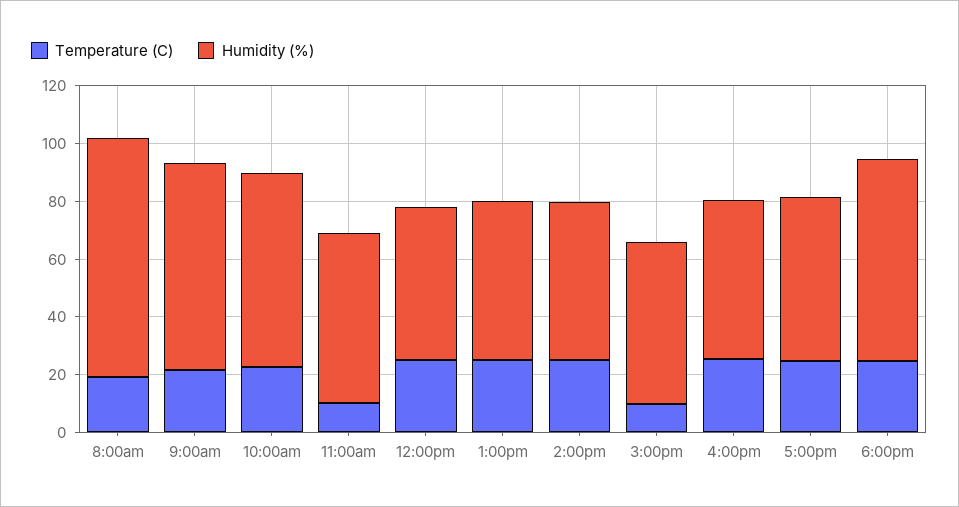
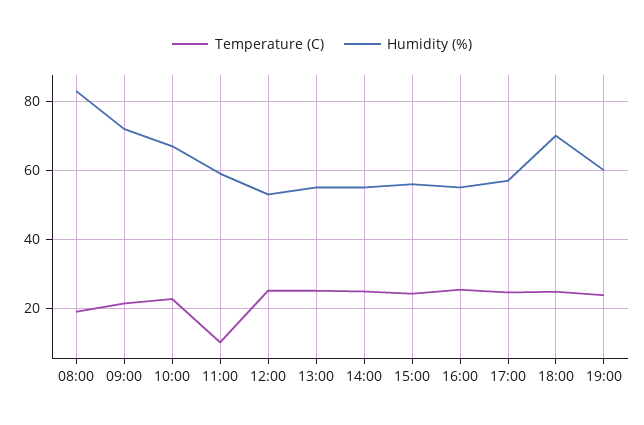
Temperature (C), 3:00pm: 10 -> 24
Temperature (C), 19:00: none -> 24
Humidity (%), 19:00: none -> 60

